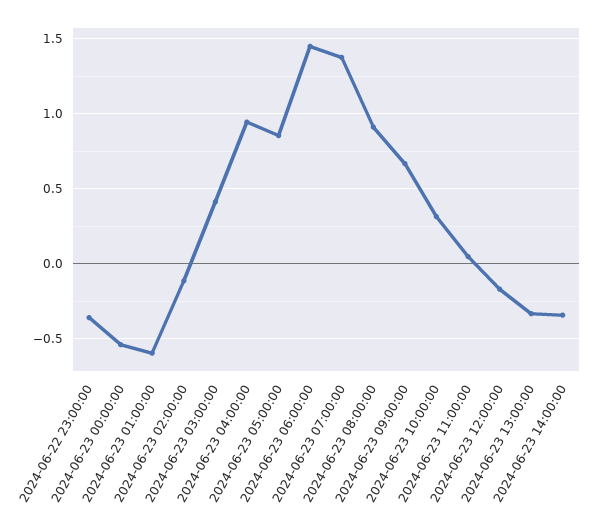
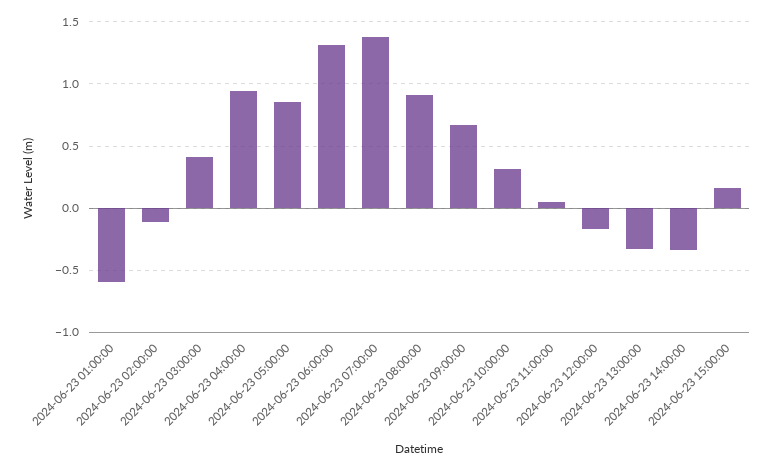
2024-06-22 23:00:00: -0.35 -> none
2024-06-23 00:00:00: -0.55 -> none
2024-06-23 06:00:00: 1.45 -> 1.3
2024-06-23 15:00:00: none -> 0.15

